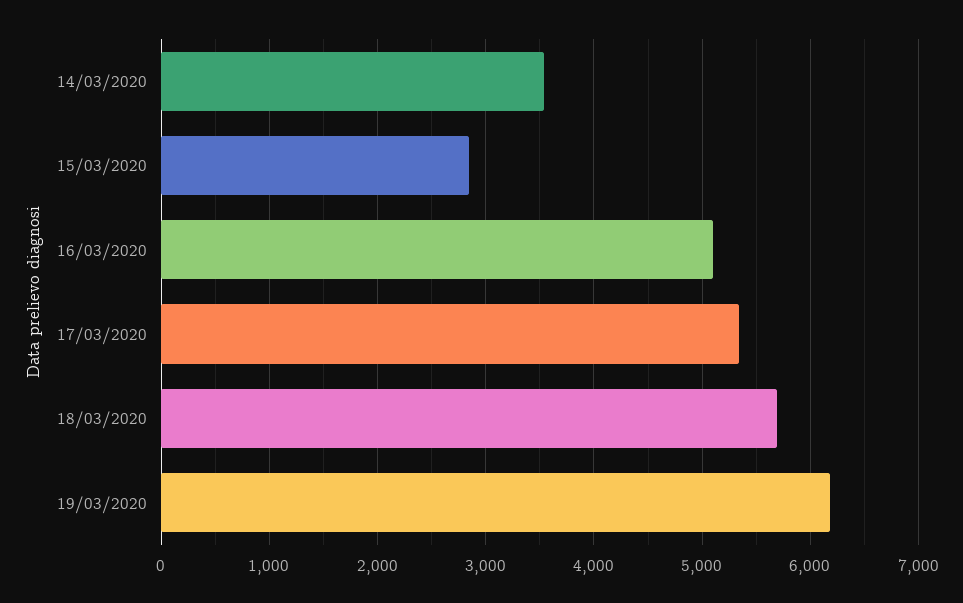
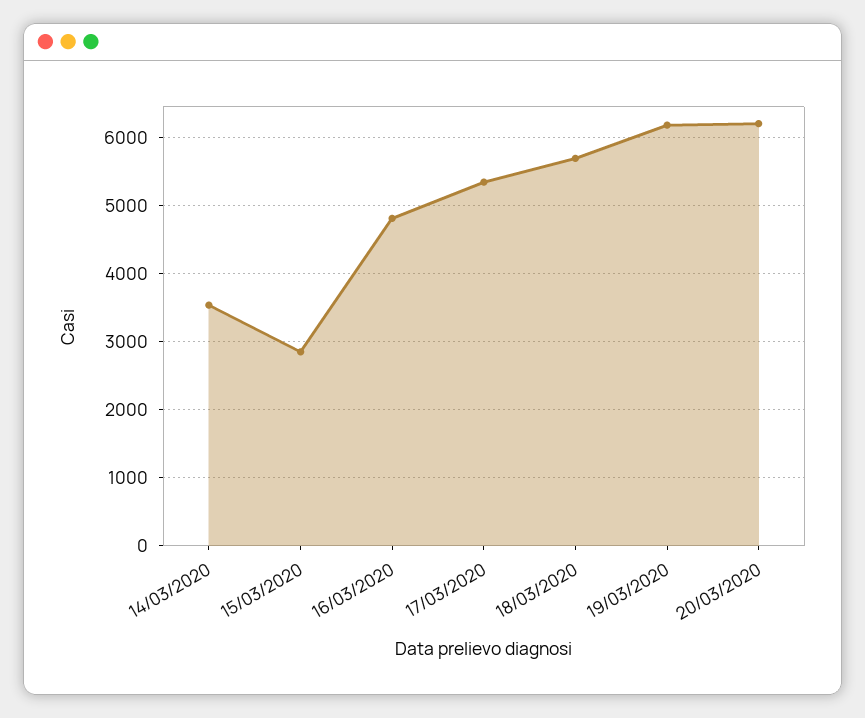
16/03/2020: 5100 -> 4800
20/03/2020: none -> 6200

